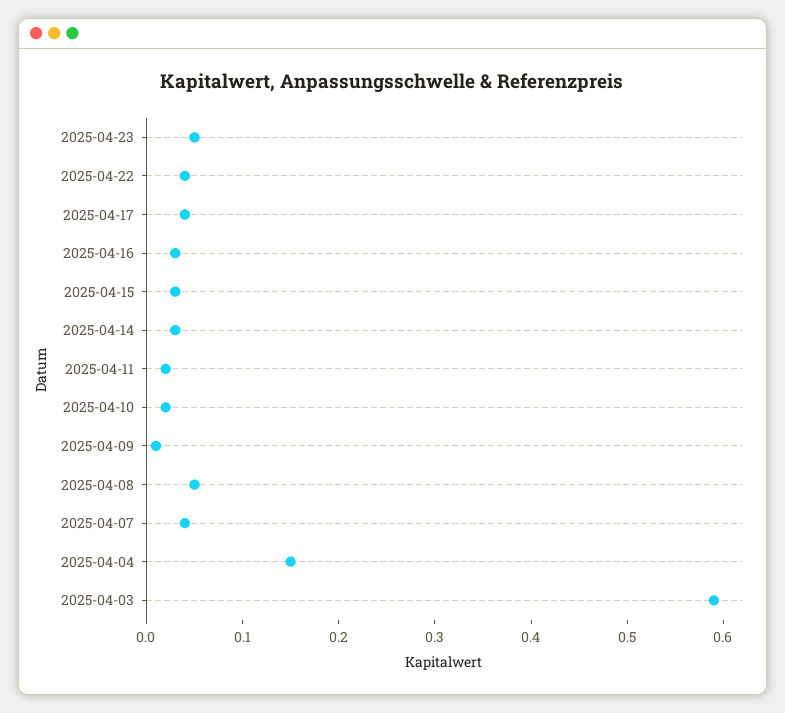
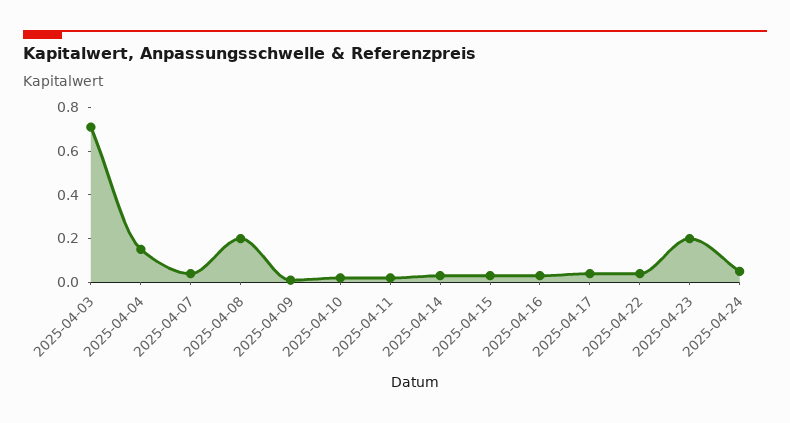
2025-04-23: 0.05 -> 0.2
2025-04-08: 0.05 -> 0.2
2025-04-03: 0.59 -> 0.7
2025-04-24: none -> 0.05

